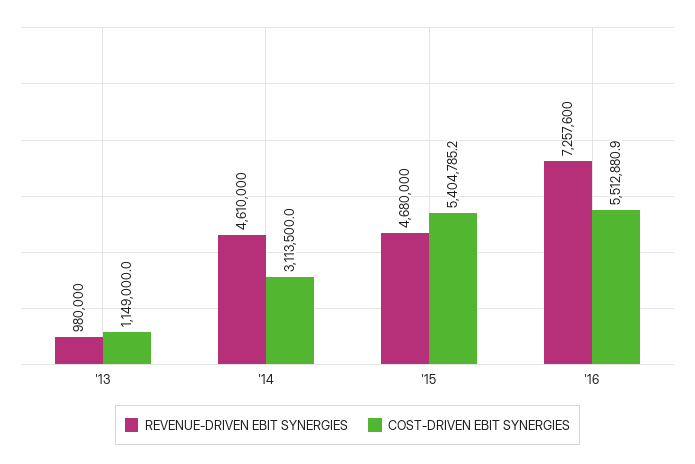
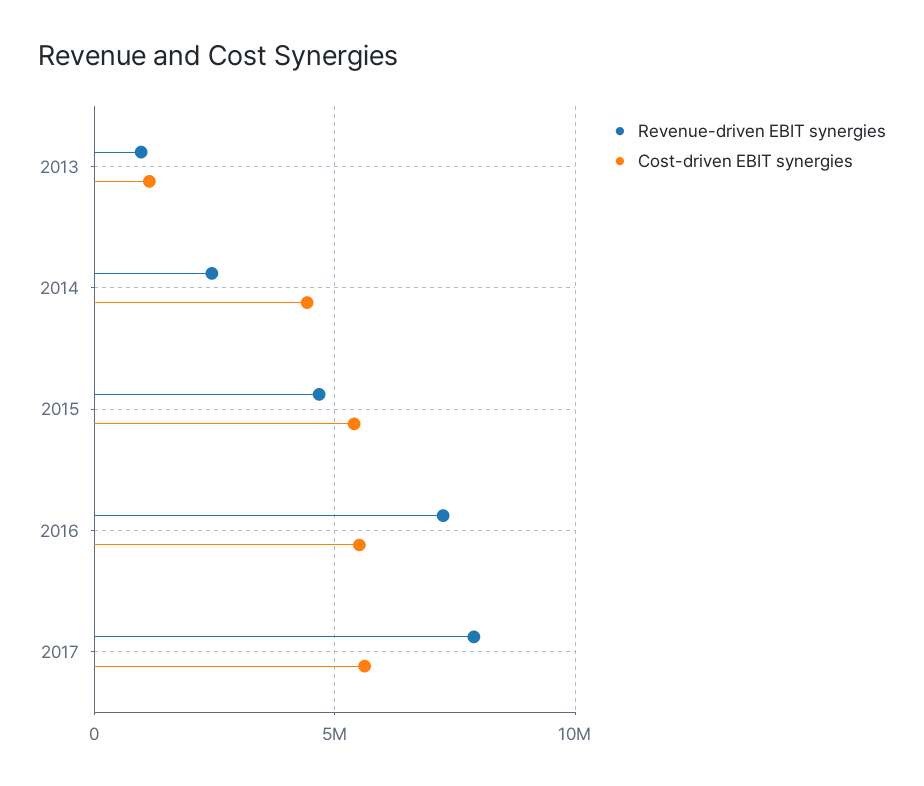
REVENUE-DRIVEN EBIT SYNERGIES, '14: 4610000 -> 2500000
COST-DRIVEN EBIT SYNERGIES, '14: 3113500 -> 4500000
REVENUE-DRIVEN EBIT SYNERGIES, 2017: none -> 8000000
COST-DRIVEN EBIT SYNERGIES, 2017: none -> 5500000

